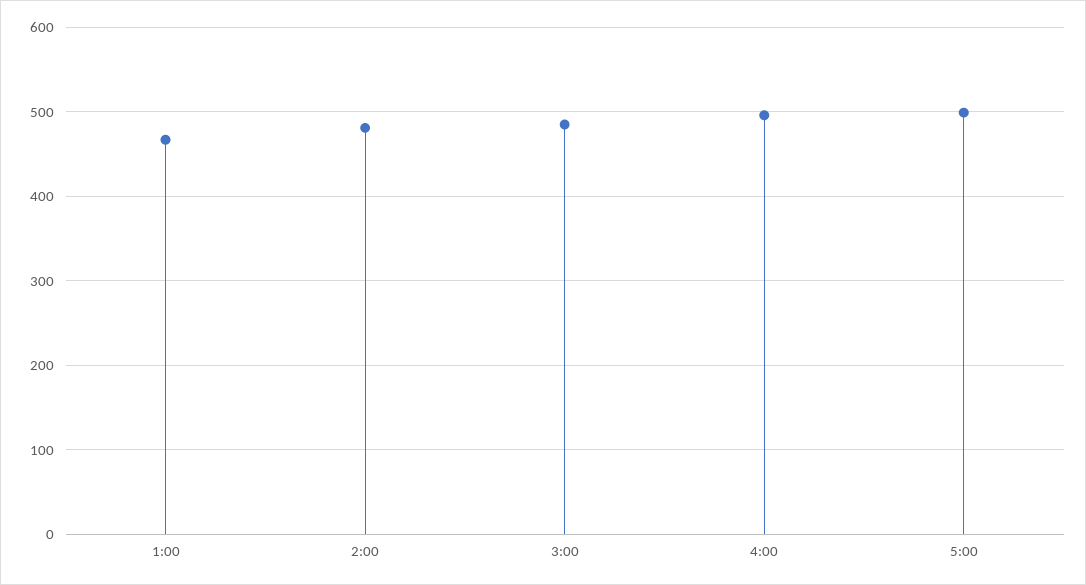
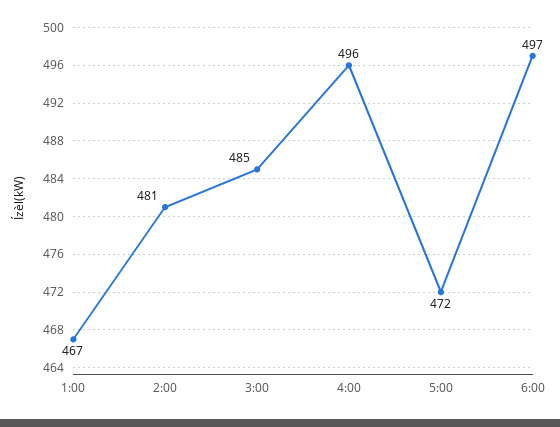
5:00: 500 -> 472
6:00: none -> 497

